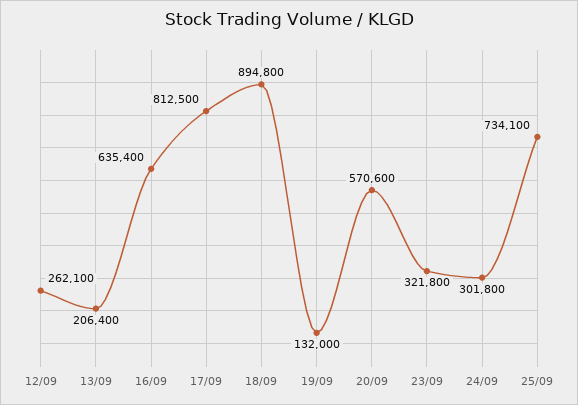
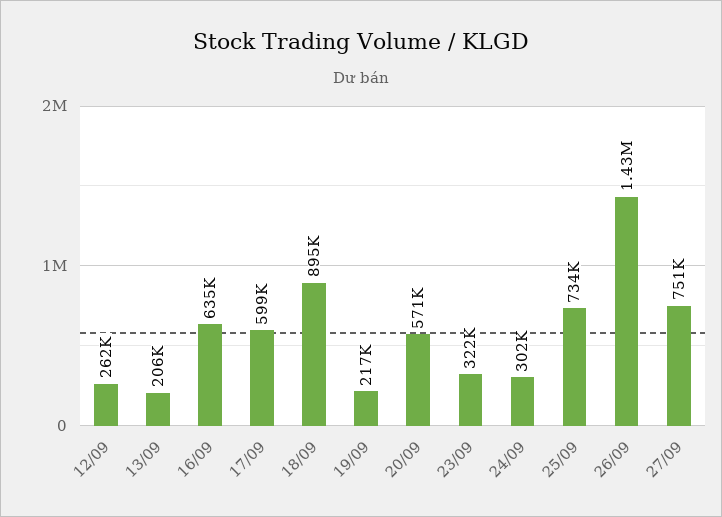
17/09: 812500 -> 599000
19/09: 132000 -> 217000
26/09: none -> 1430000
27/09: none -> 751000

